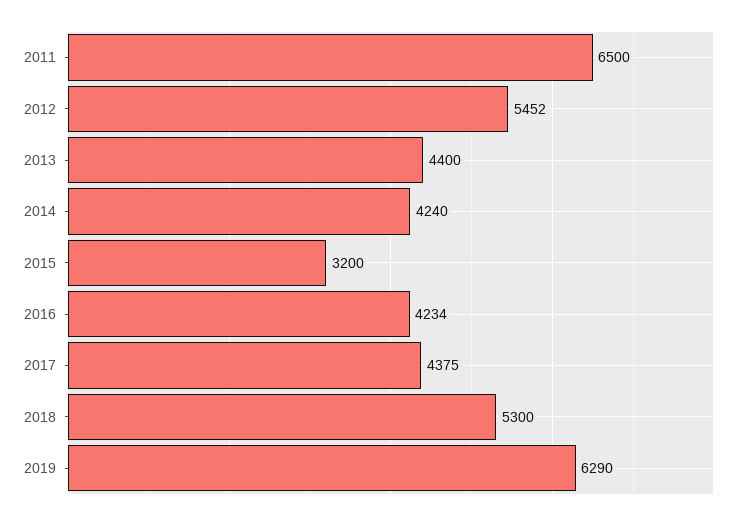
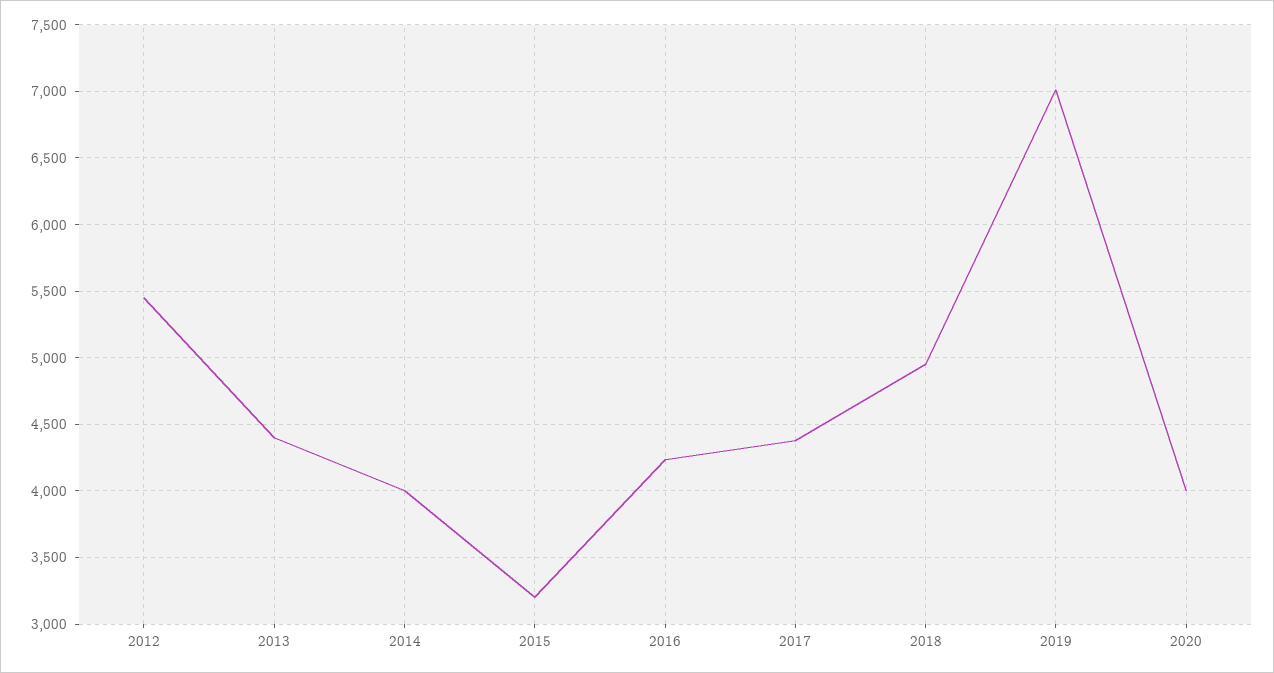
2011: 6500 -> none
2014: 4240 -> 4000
2018: 5300 -> 4950
2019: 6290 -> 7000
2020: none -> 4000

